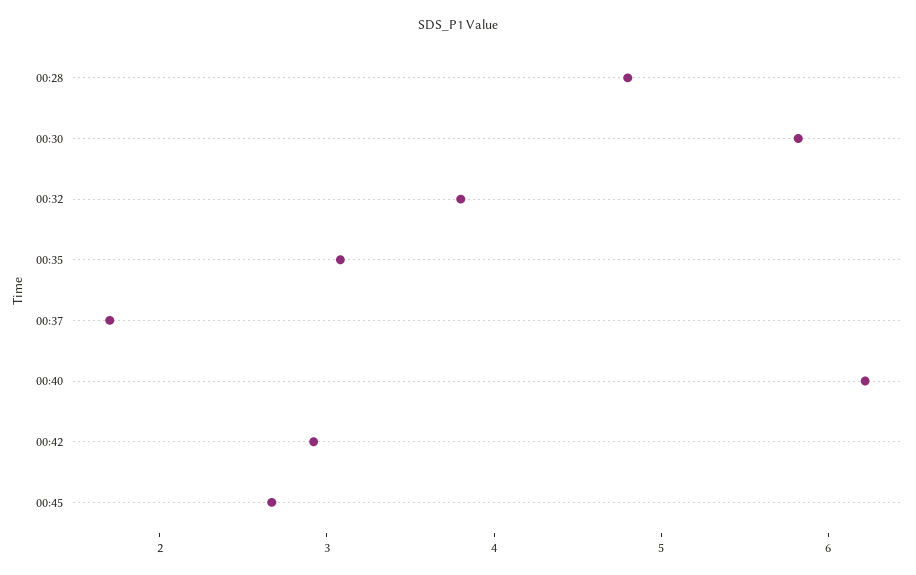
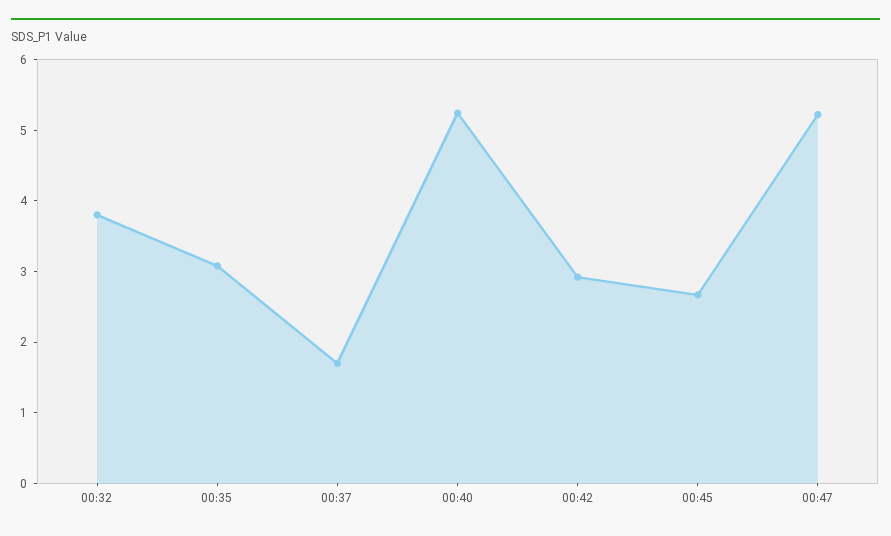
00:28: 4.8 -> none
00:30: 5.8 -> none
00:40: 6.2 -> 5.2
00:47: none -> 5.2

